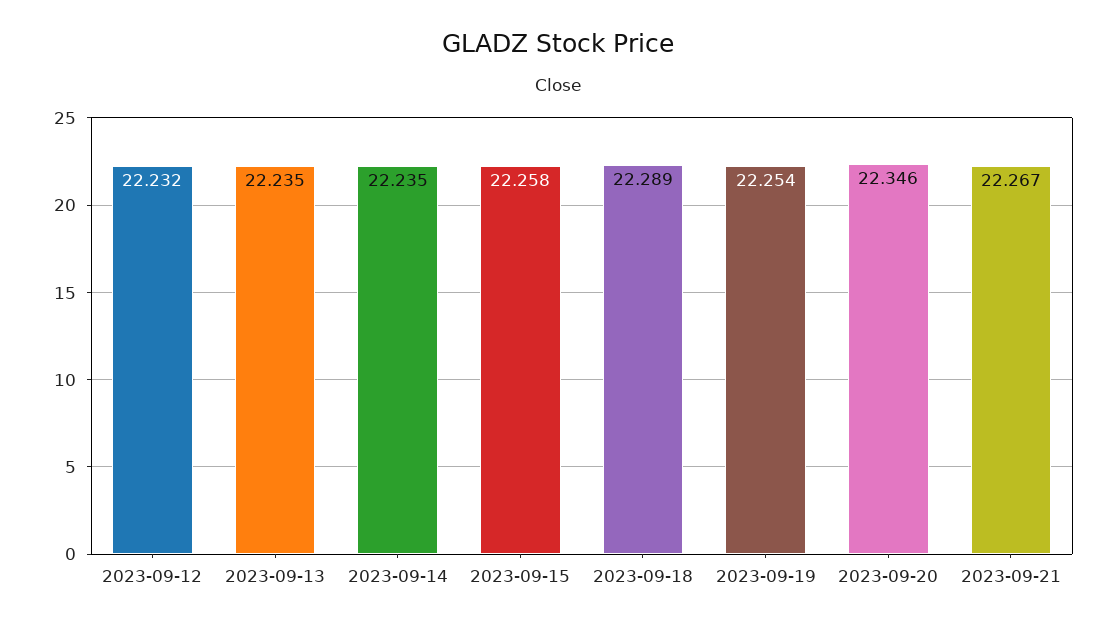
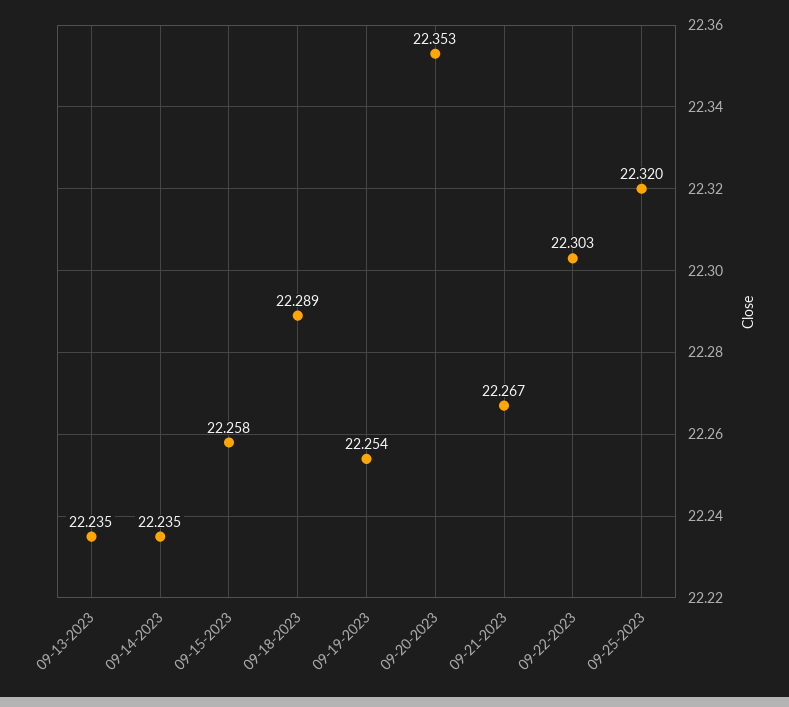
2023-09-12: 22.232 -> none
2023-09-20: 22.346 -> 22.353
09-22-2023: none -> 22.303
09-25-2023: none -> 22.32

